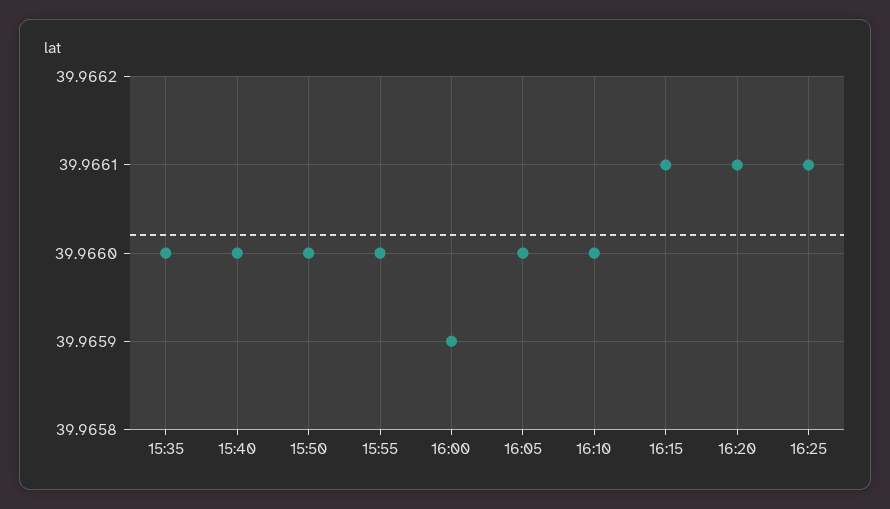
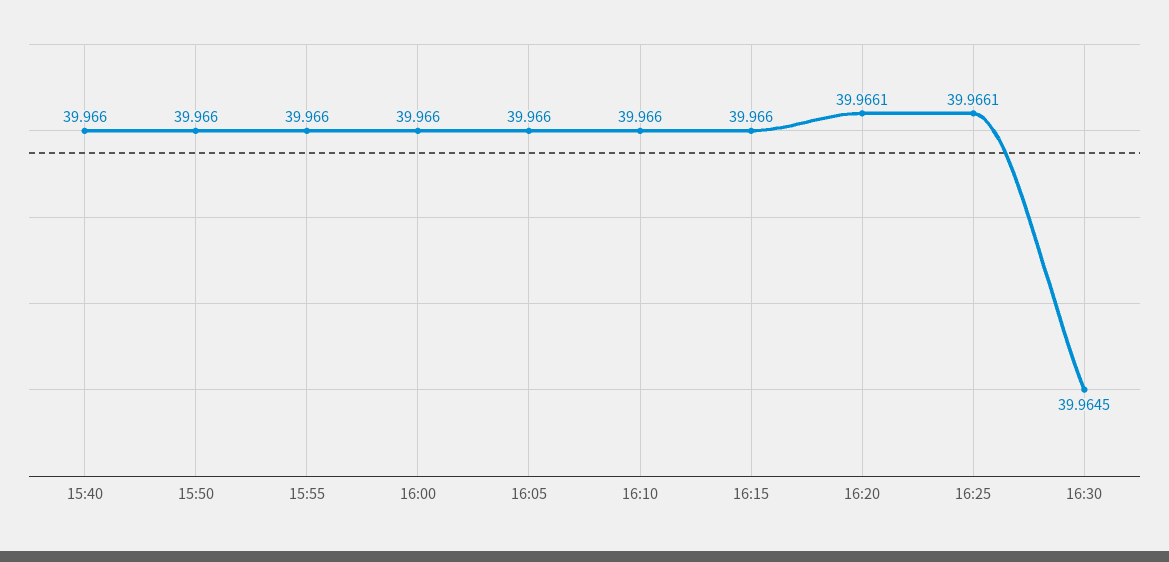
15:35: 39.966 -> none
16:00: 39.9659 -> 39.966
16:15: 39.9661 -> 39.966
16:30: none -> 39.9645

